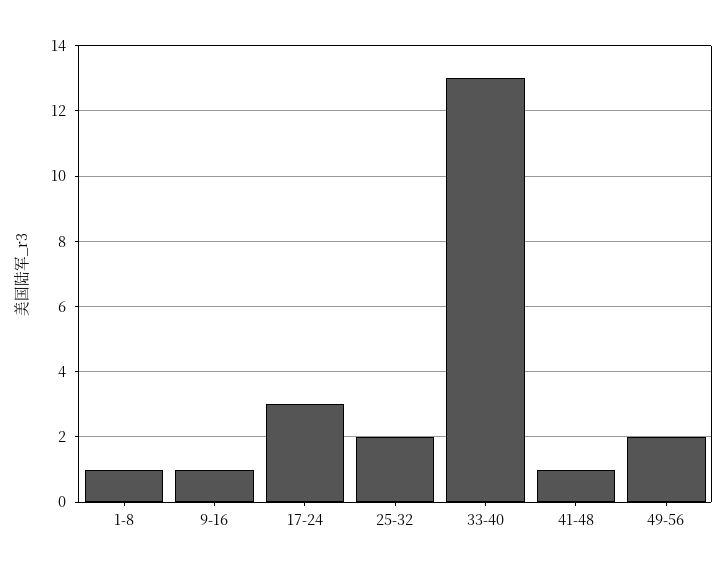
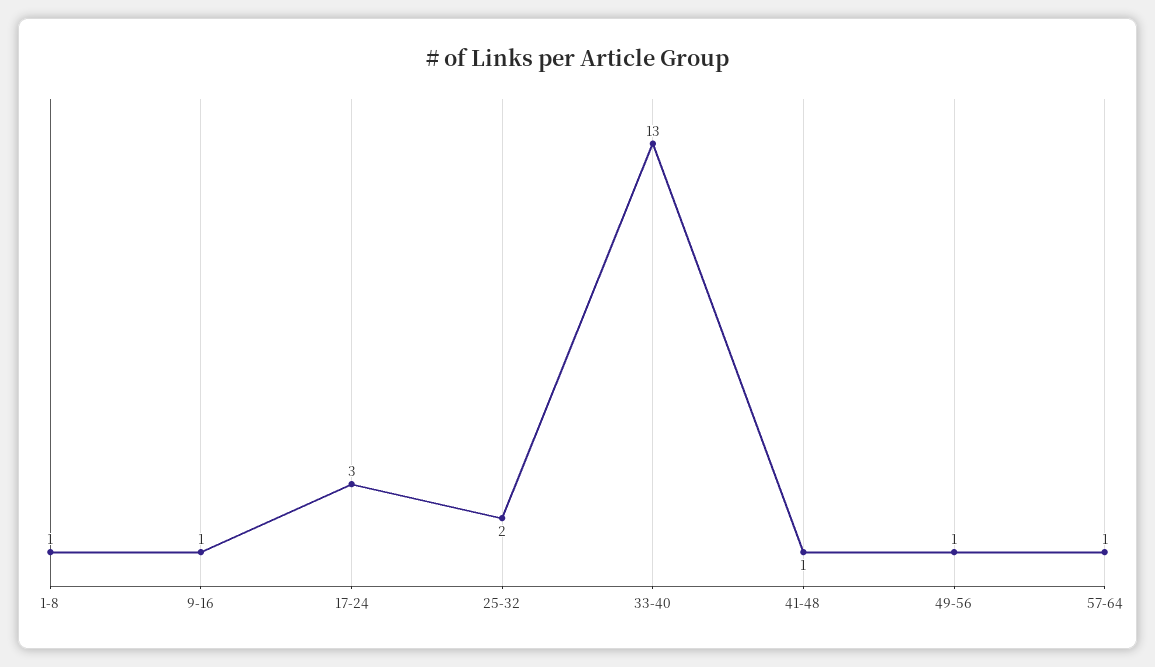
49-56: 2 -> 1
57-64: none -> 1

